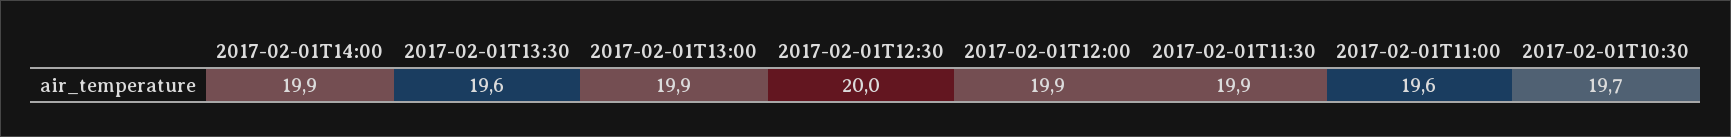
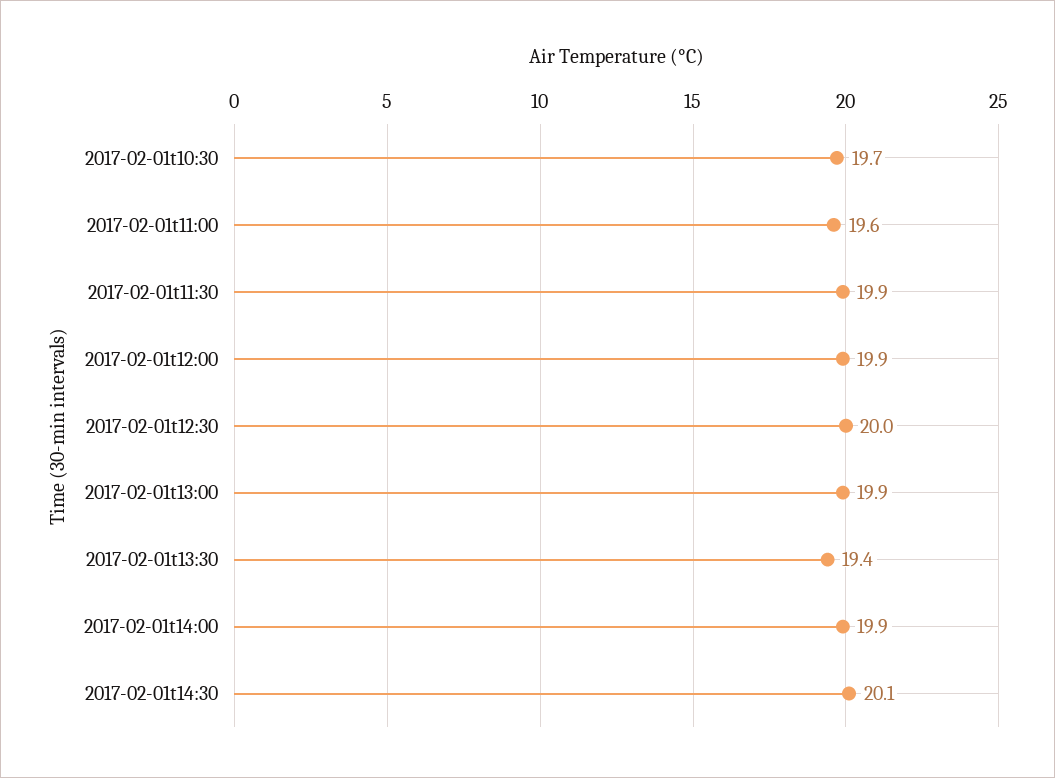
2017-02-01T13:30: 19.6 -> 19.4
2017-02-01t14:30: none -> 20.1

